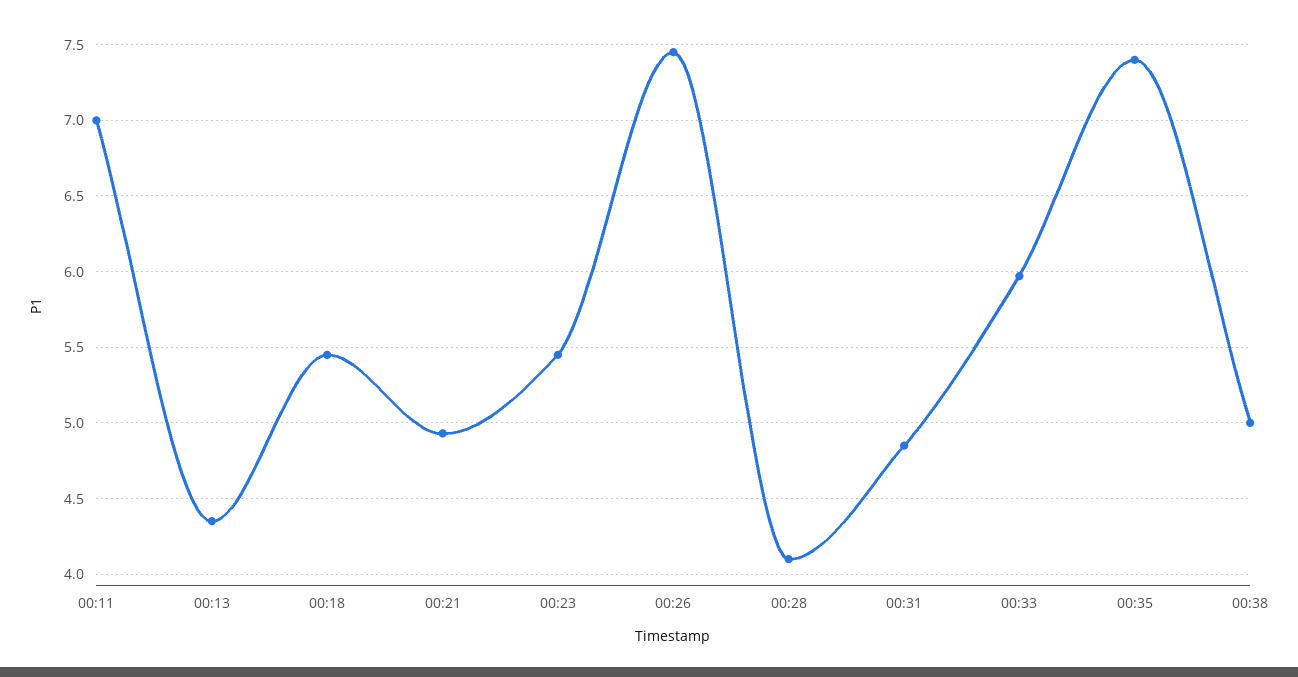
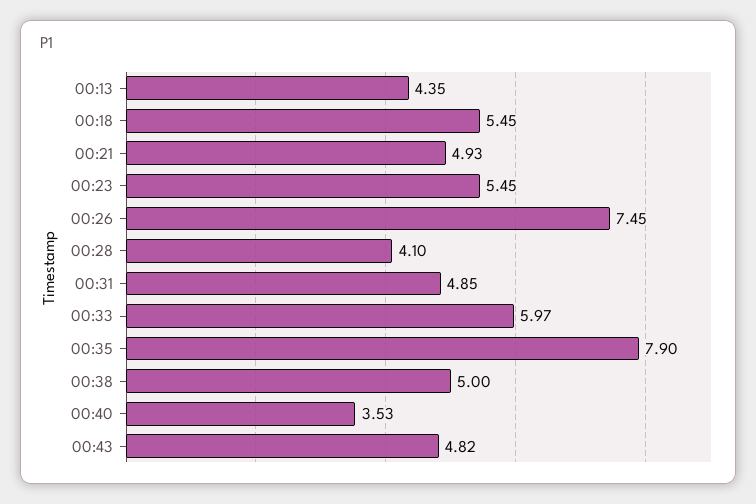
00:11: 7 -> none
00:35: 7.4 -> 7.9
00:40: none -> 3.53
00:43: none -> 4.82

